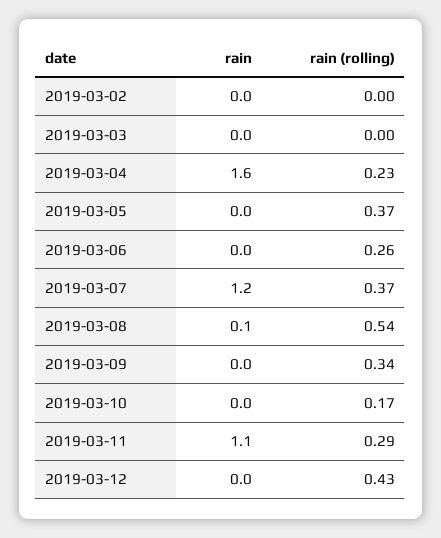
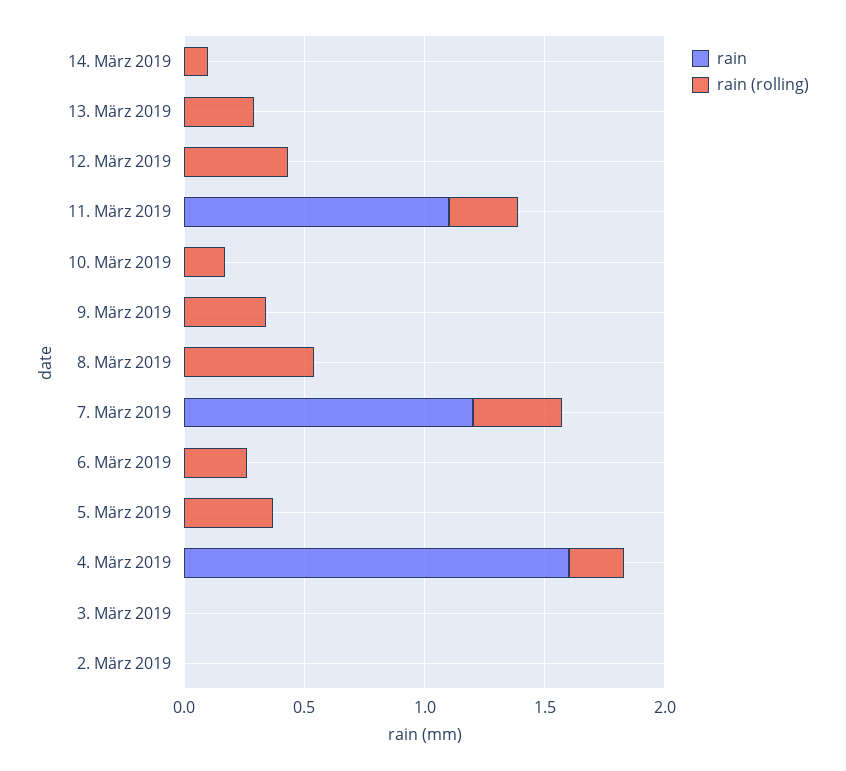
rain, 2019-03-08: 0.1 -> 0
rain, 14. März 2019: none -> 0
rain (rolling), 14. März 2019: none -> 0.1
rain, 13. März 2019: none -> 0
rain (rolling), 13. März 2019: none -> 0.3

